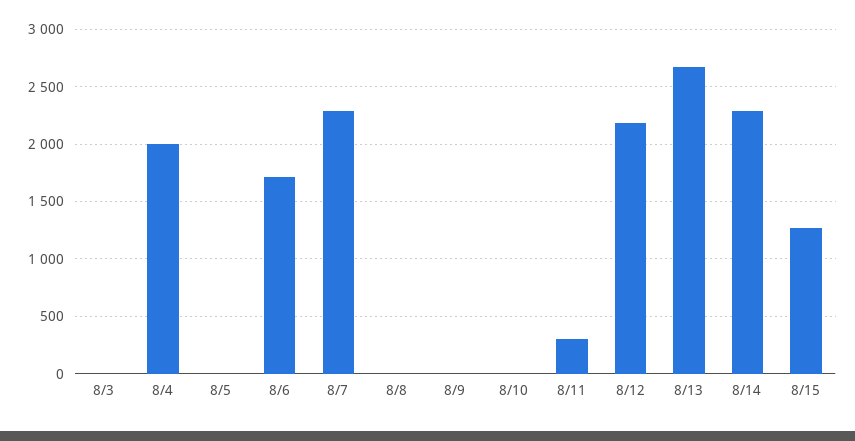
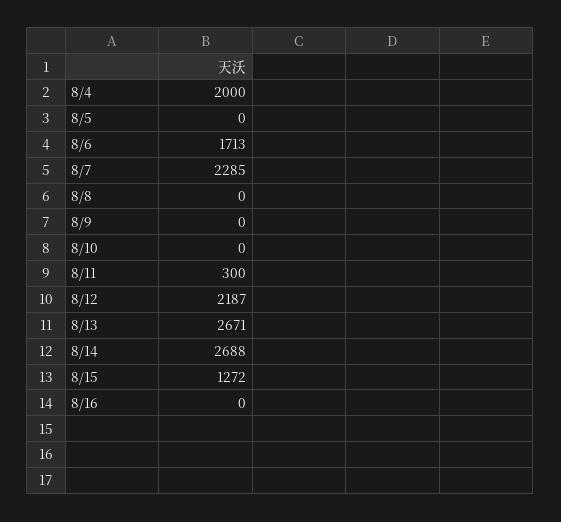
8/3: 0 -> none
8/14: 2300 -> 2688
8/16: none -> 0

